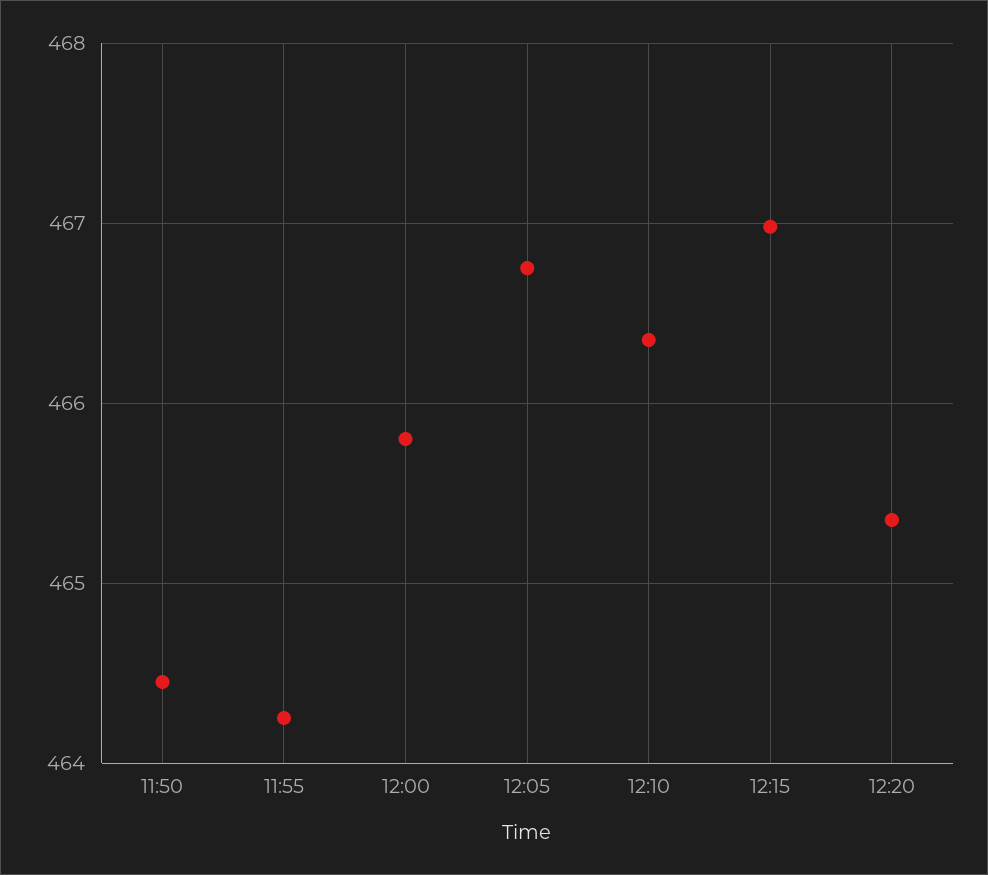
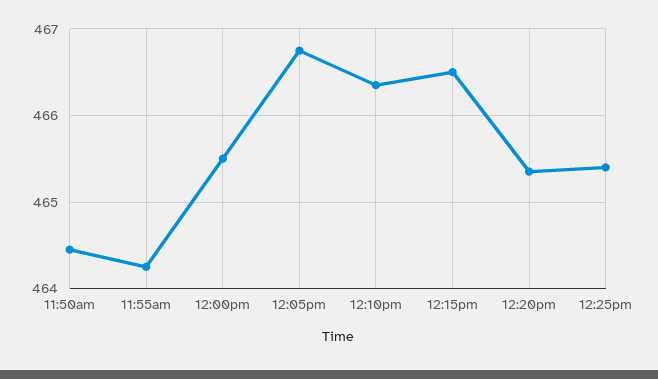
12:00: 465.8 -> 465.5
12:15: 467 -> 466.5
12:25pm: none -> 465.4

